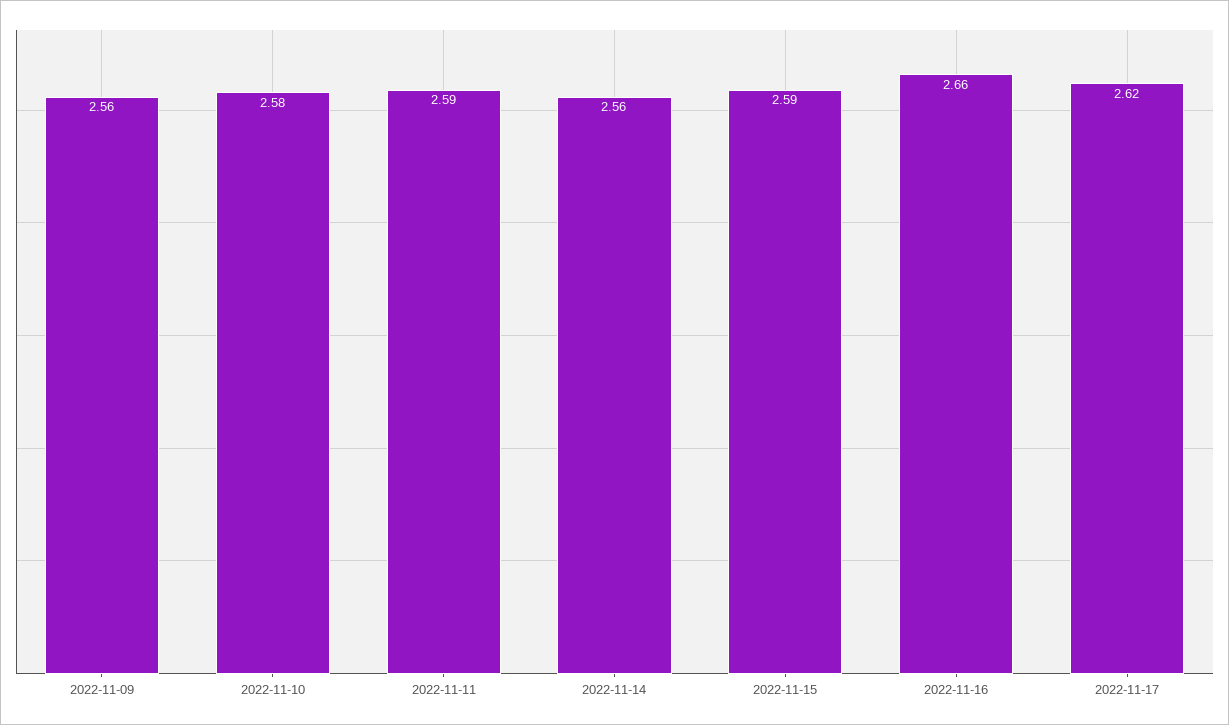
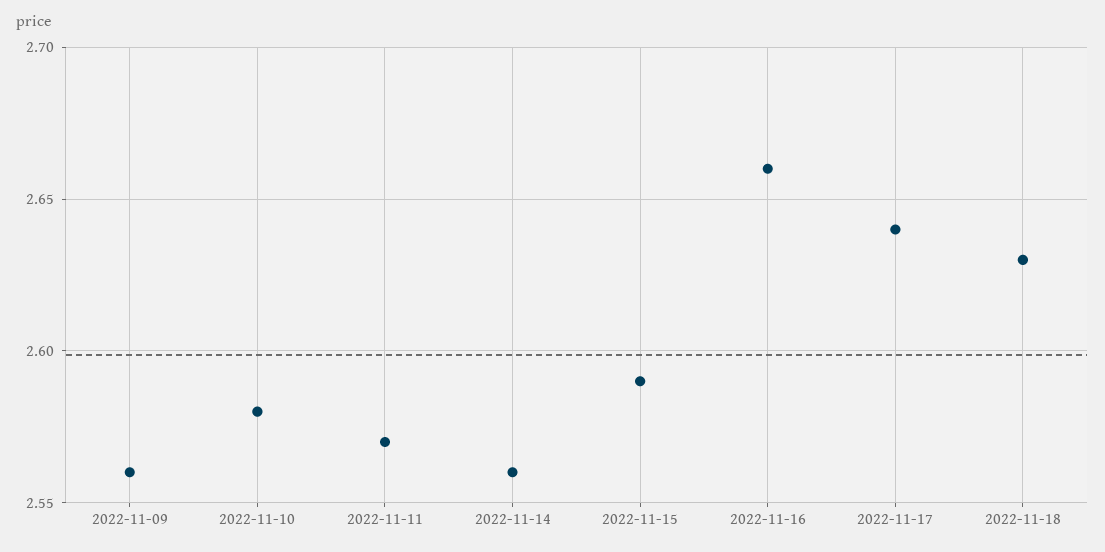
2022-11-11: 2.59 -> 2.57
2022-11-17: 2.62 -> 2.64
2022-11-18: none -> 2.63

